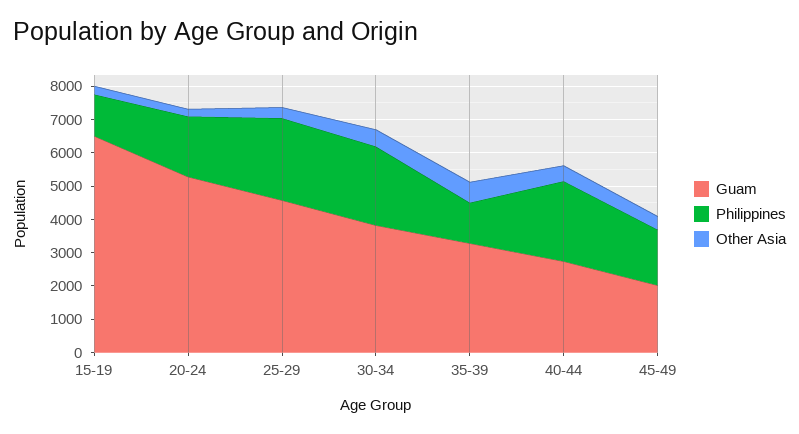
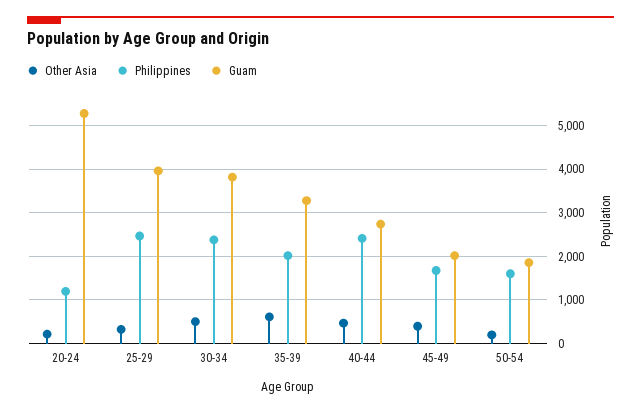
Guam, 15-19: 6500 -> none
Philippines, 15-19: 1250 -> none
Other Asia, 15-19: 250 -> none
Philippines, 20-24: 1750 -> 1200
Guam, 25-29: 4500 -> 4000
Philippines, 35-39: 1250 -> 2000
Other Asia, 50-54: none -> 200
Philippines, 50-54: none -> 1600
Guam, 50-54: none -> 1800

